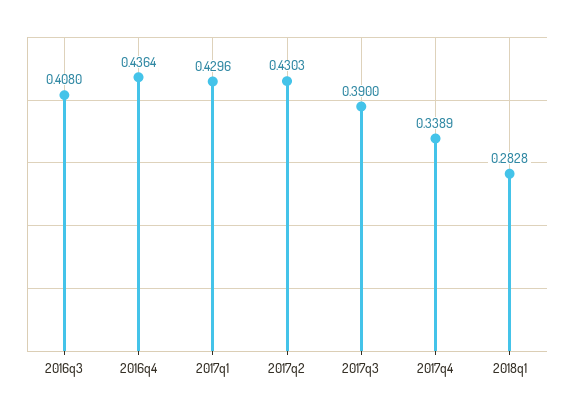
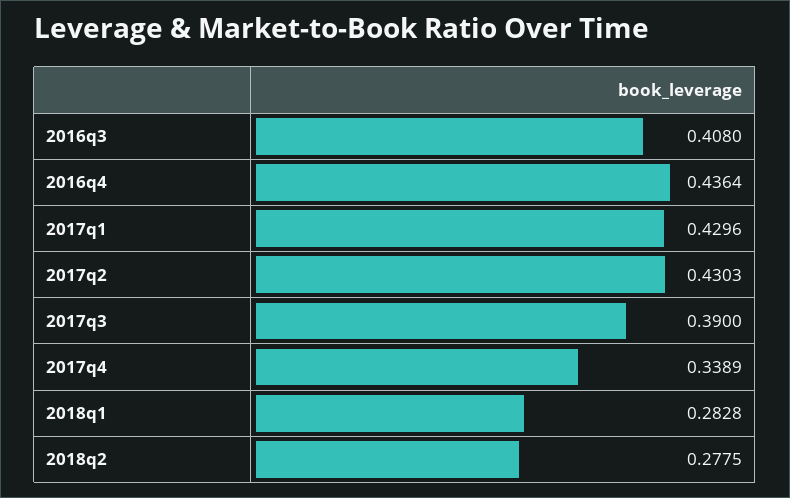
2018q2: none -> 0.2775

